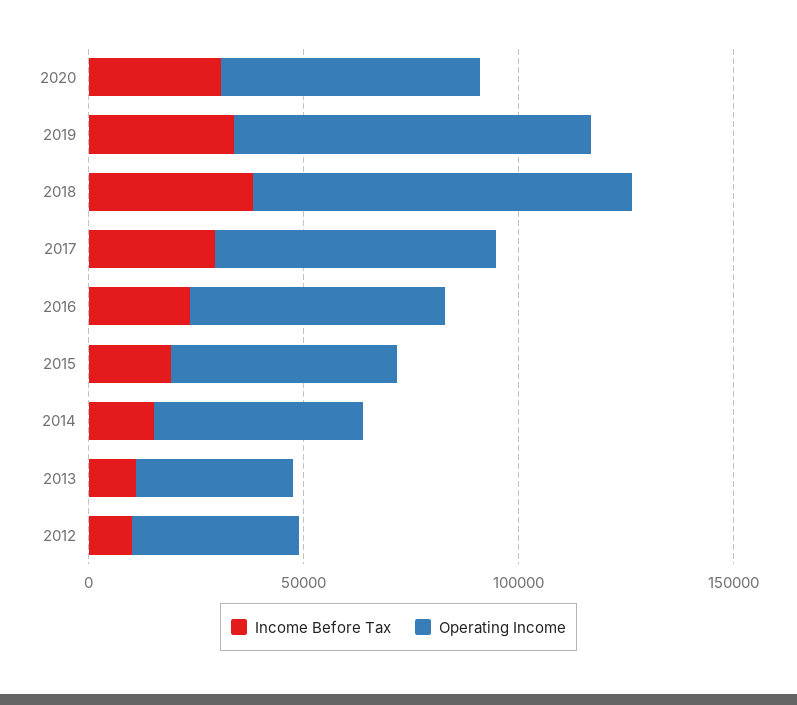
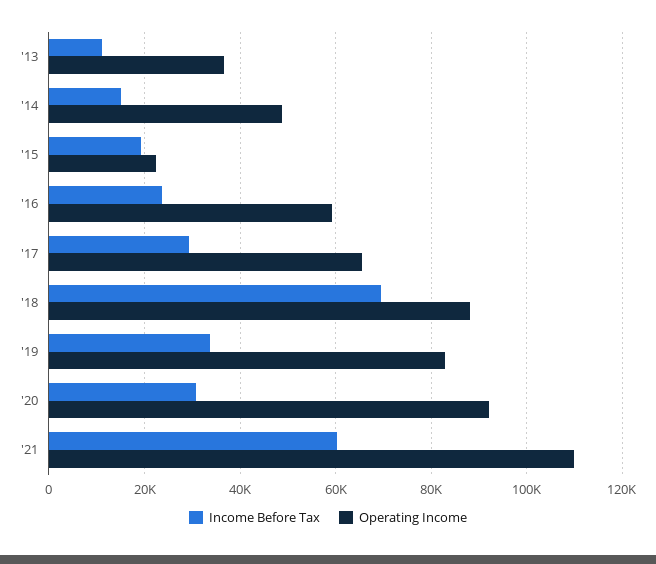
Operating Income, 2020: 60000 -> 92000
Income Before Tax, 2018: 40000 -> 70000
Operating Income, 2015: 50000 -> 22000
Income Before Tax, 2012: 10000 -> none
Operating Income, 2012: 40000 -> none
Income Before Tax, '21: none -> 60000
Operating Income, '21: none -> 110000

